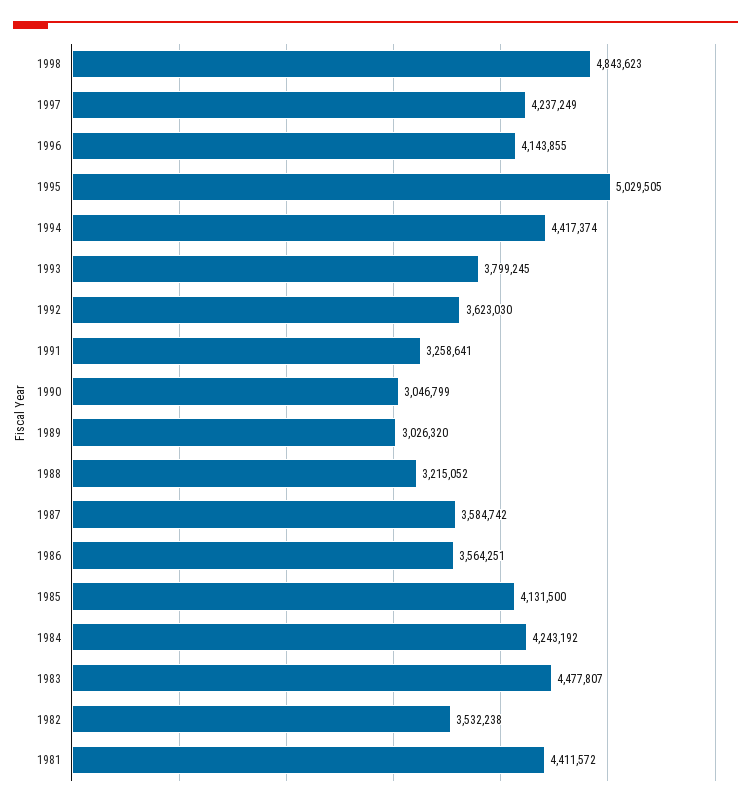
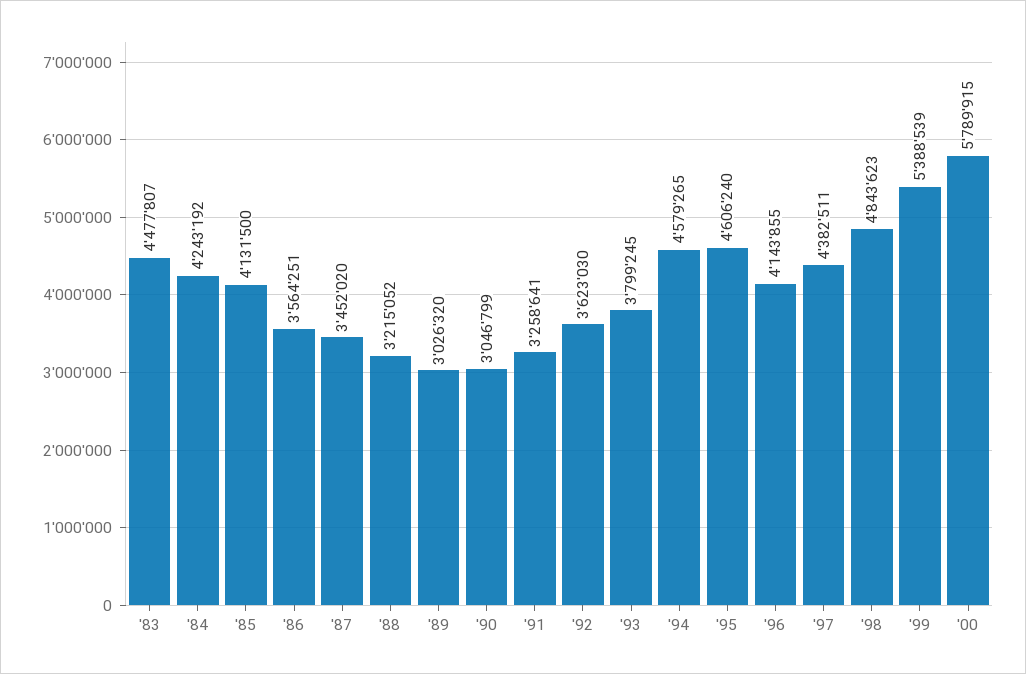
1997: 4237249 -> 4382511
1995: 5029505 -> 4606240
1994: 4417374 -> 4579265
1987: 3584742 -> 3452020
1982: 3532238 -> none
1981: 4411572 -> none
'99: none -> 5388539
'00: none -> 5789915

